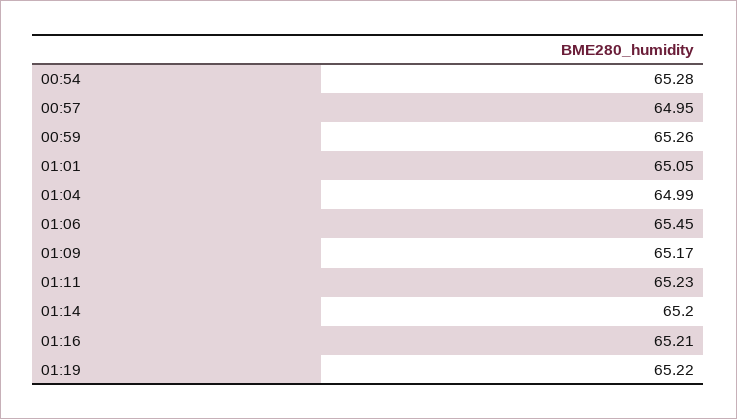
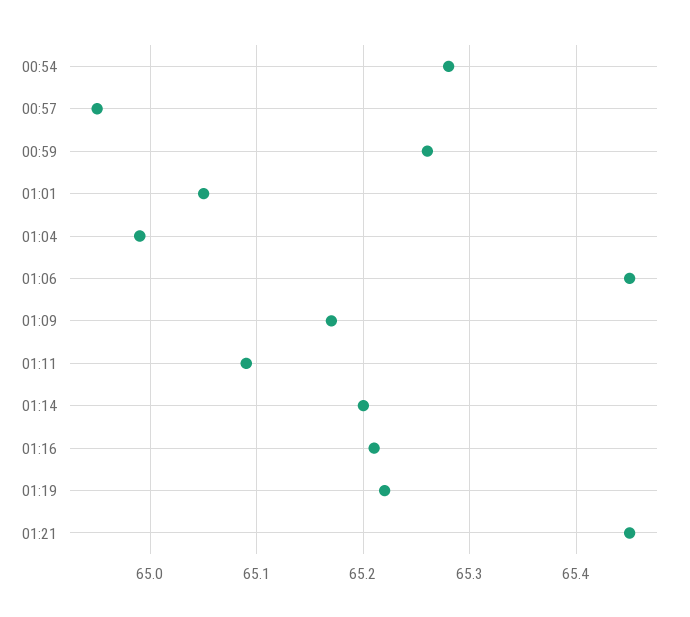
01:11: 65.23 -> 65.09
01:21: none -> 65.45

